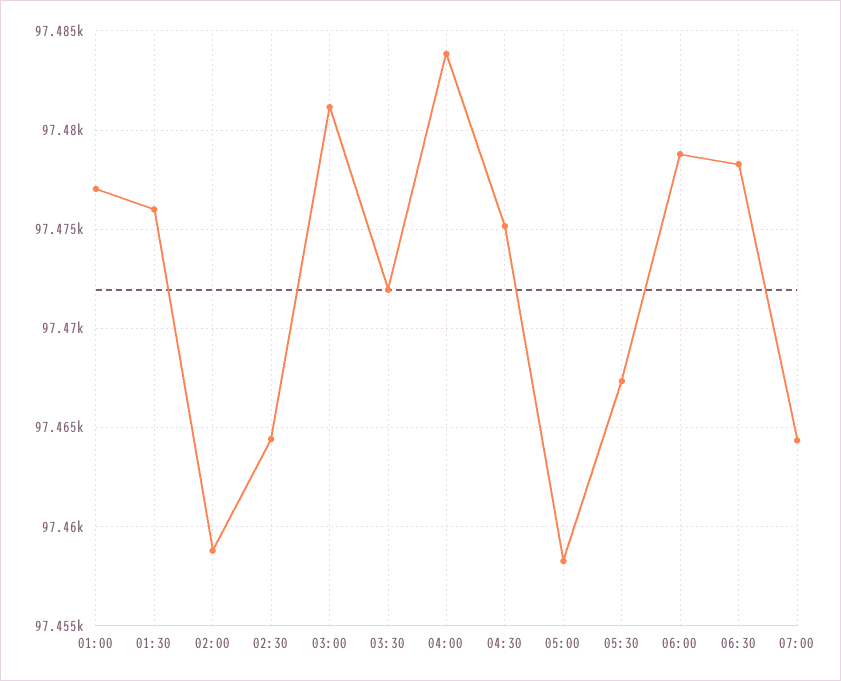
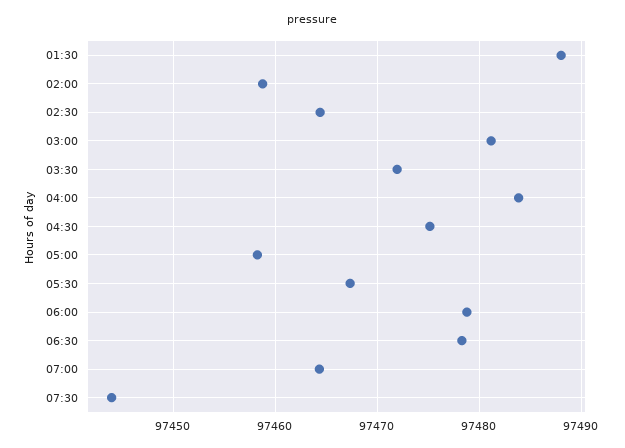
01:00: 97477 -> none
01:30: 97476 -> 97488
07:30: none -> 97444

